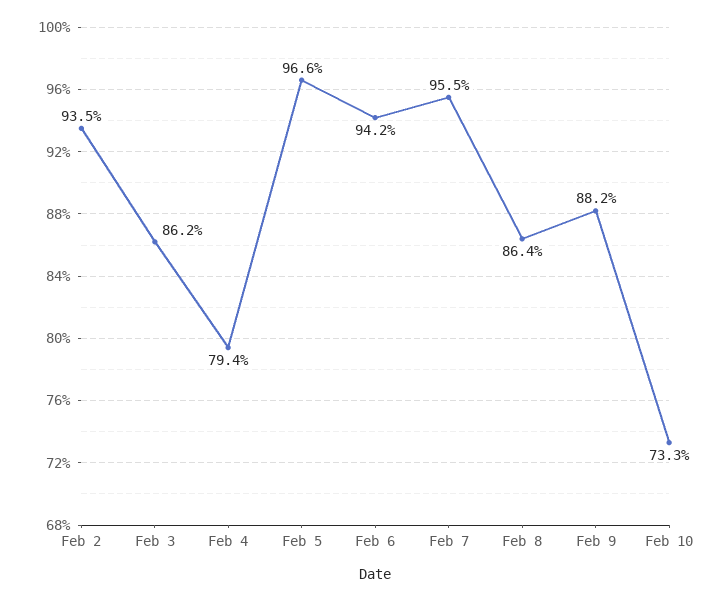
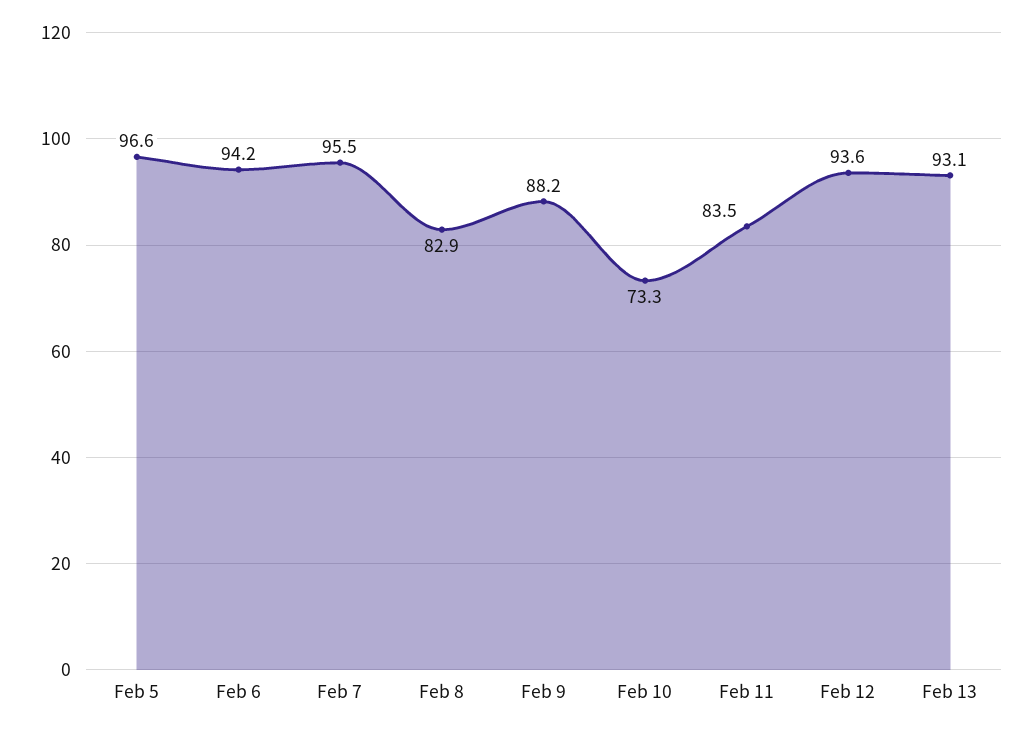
Feb 2: 93.5 -> none
Feb 3: 86.2 -> none
Feb 4: 79.4 -> none
Feb 8: 86.4 -> 82.9
Feb 11: none -> 83.5
Feb 12: none -> 93.6
Feb 13: none -> 93.1

